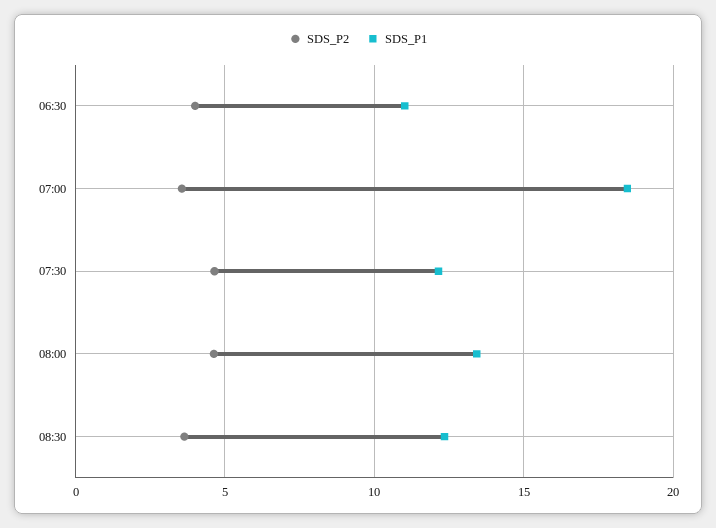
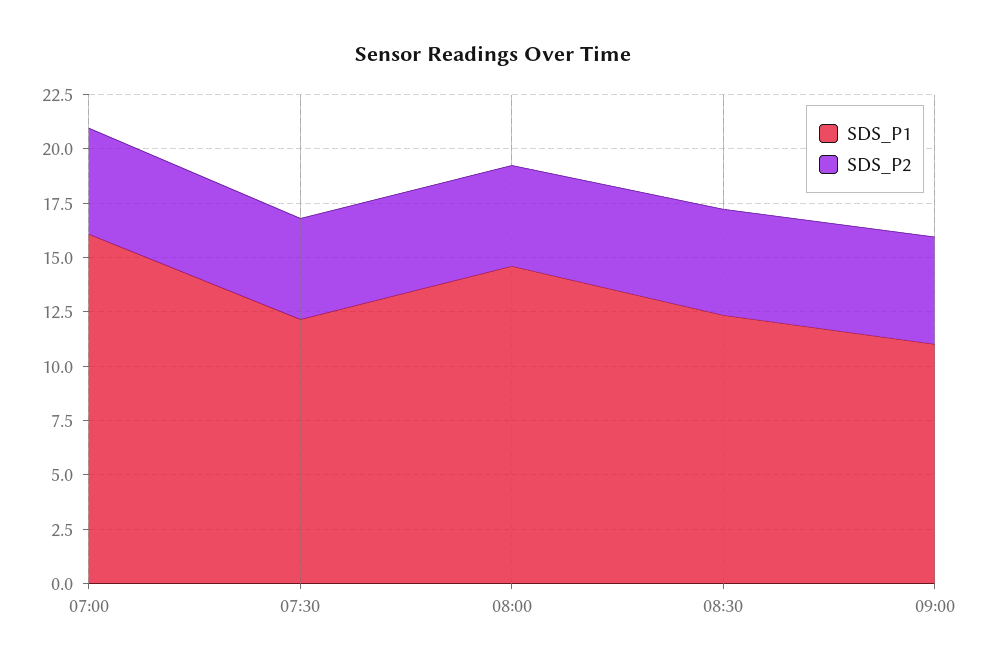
SDS_P2, 06:30: 4 -> none
SDS_P1, 06:30: 11 -> none
SDS_P2, 07:00: 3.5 -> 5
SDS_P1, 07:00: 18.5 -> 16
SDS_P1, 08:00: 13.5 -> 14.5
SDS_P2, 08:30: 3.5 -> 5
SDS_P1, 09:00: none -> 11
SDS_P2, 09:00: none -> 5

